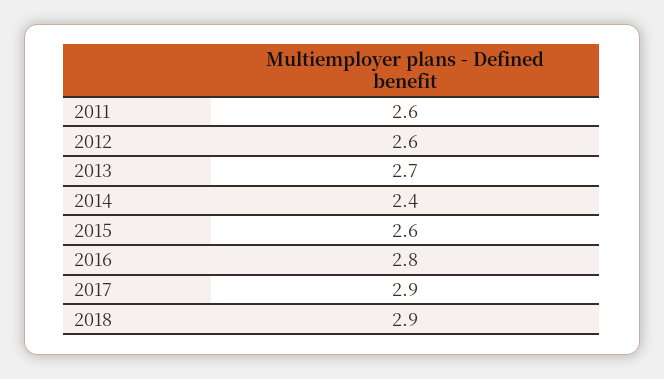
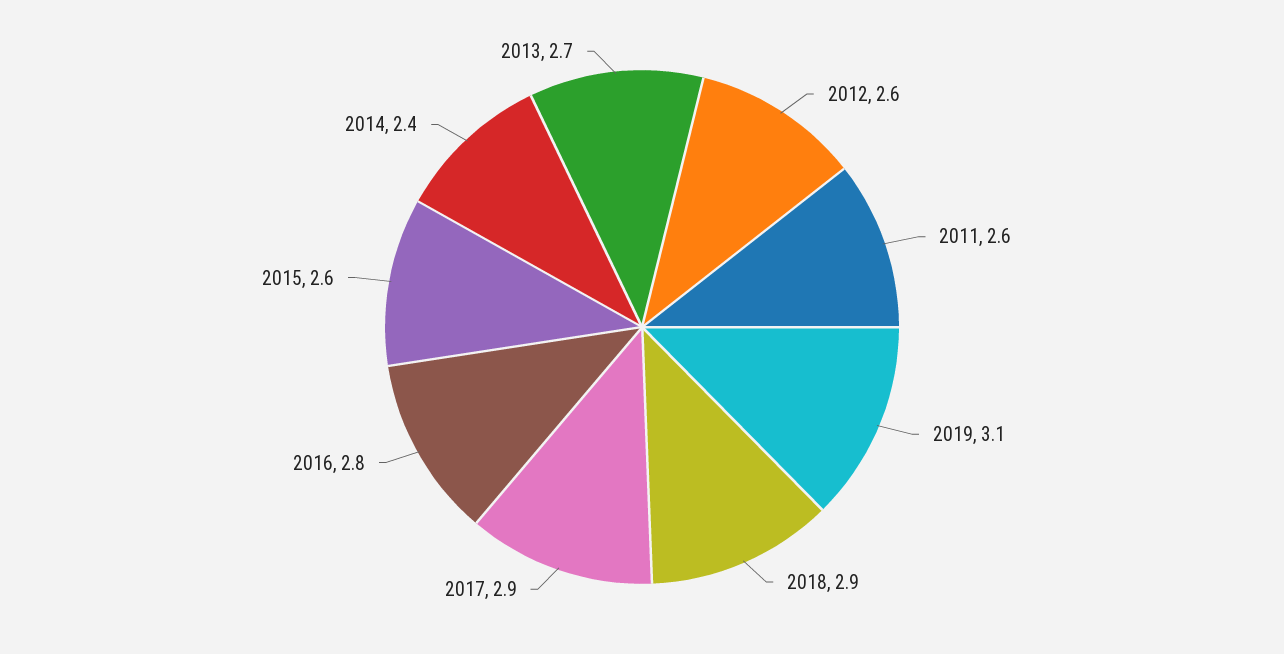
2019: none -> 3.1

